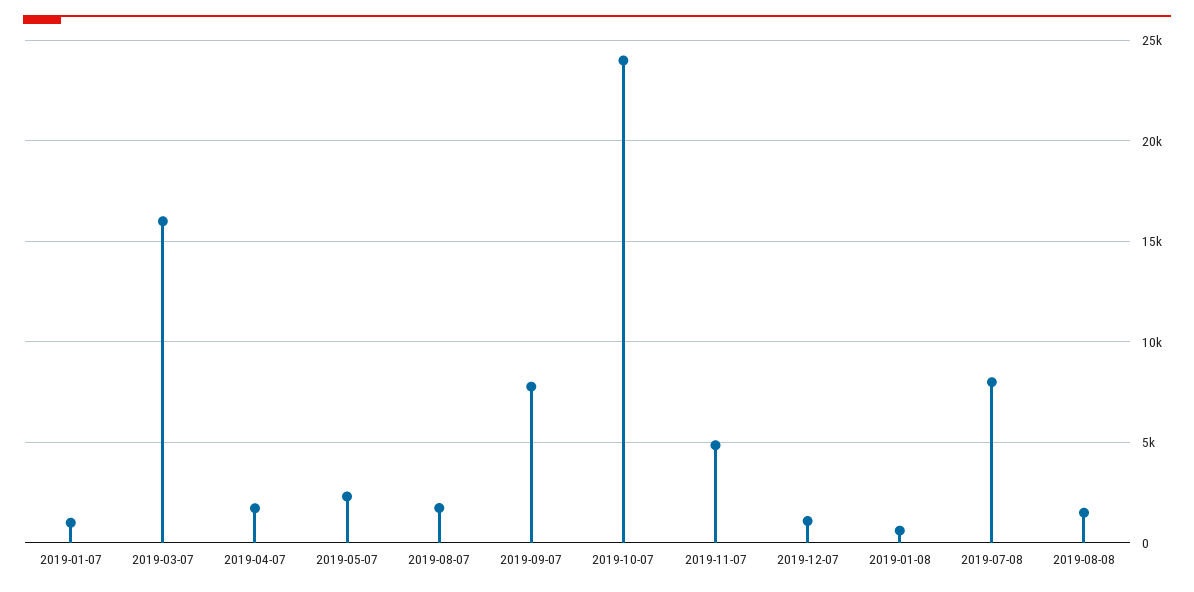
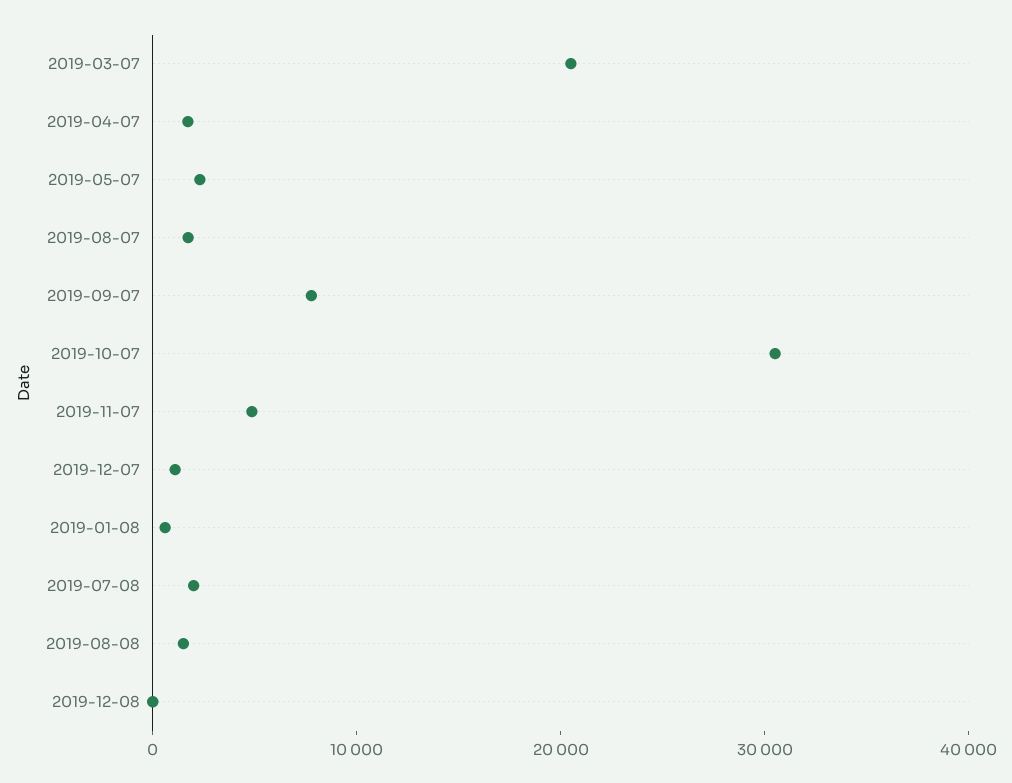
2019-01-07: 1000 -> none
2019-03-07: 16000 -> 20000
2019-10-07: 24000 -> 30000
2019-07-08: 8000 -> 2000
2019-12-08: none -> 0

